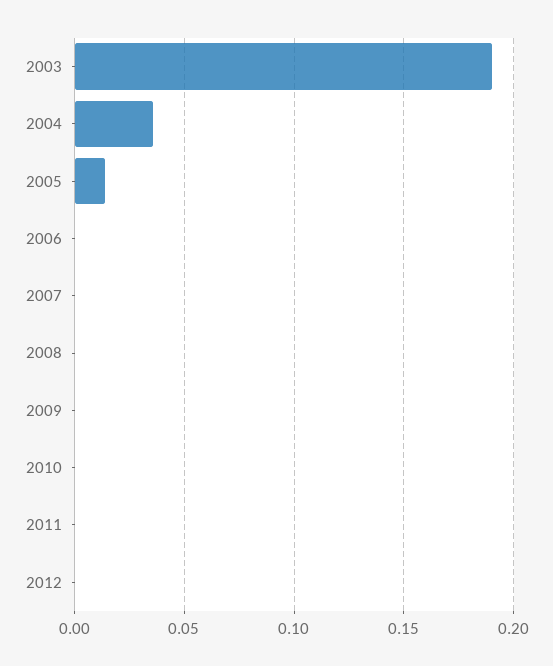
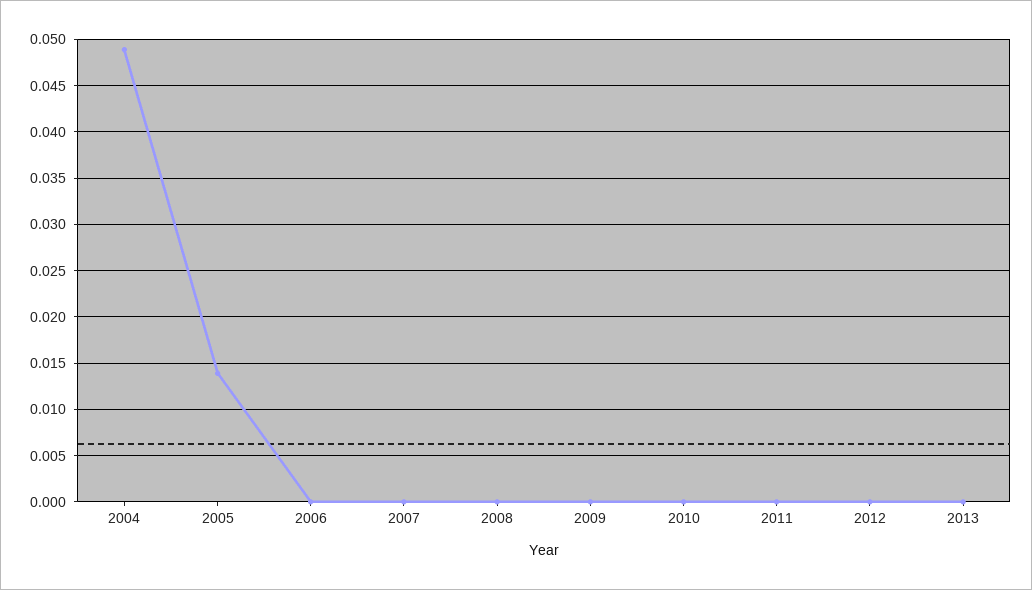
2003: 0.19 -> none
2004: 0.035 -> 0.049
2013: none -> 0

